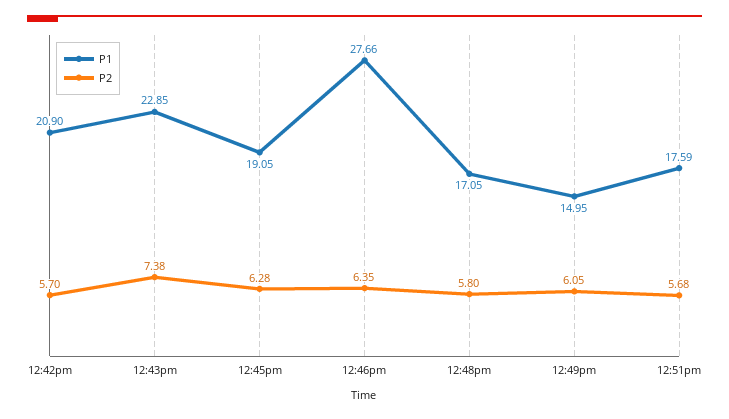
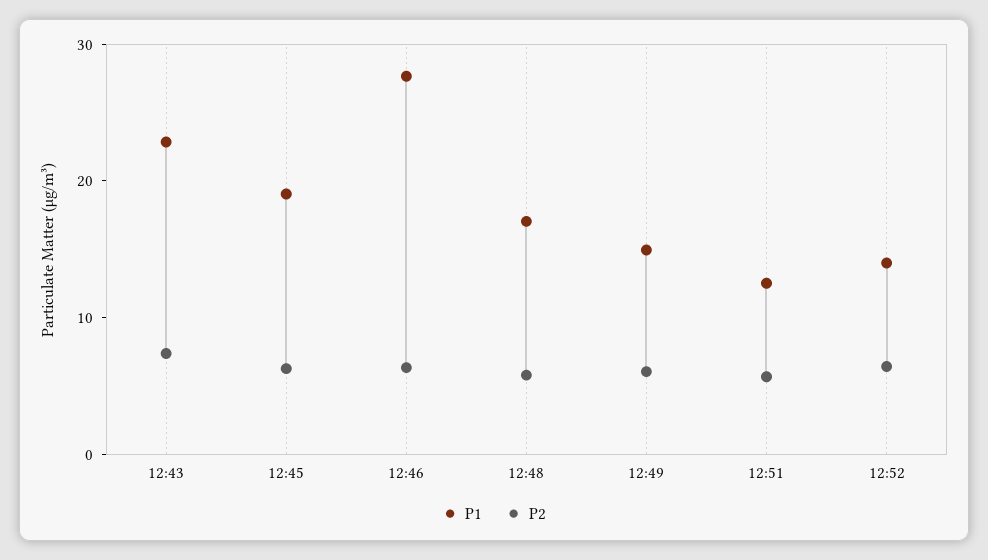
P1, 12:42pm: 20.9 -> none
P2, 12:42pm: 5.7 -> none
P1, 12:51pm: 17.59 -> 12
P1, 12:52: none -> 14
P2, 12:52: none -> 6

